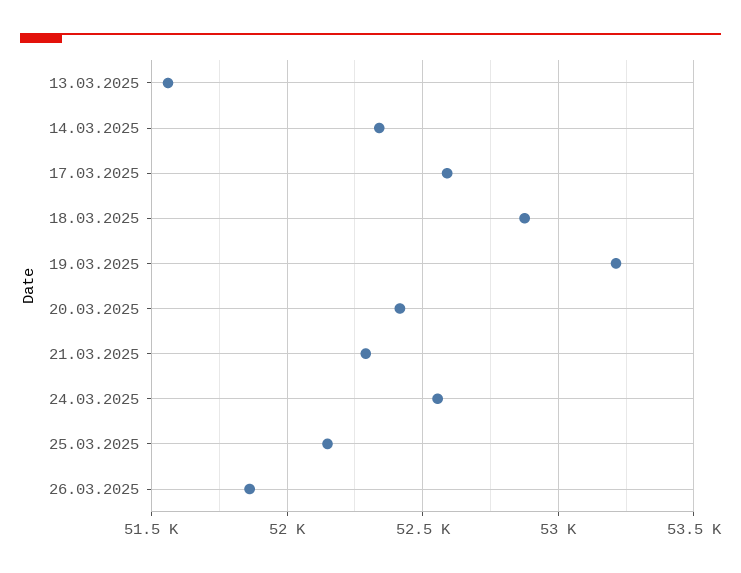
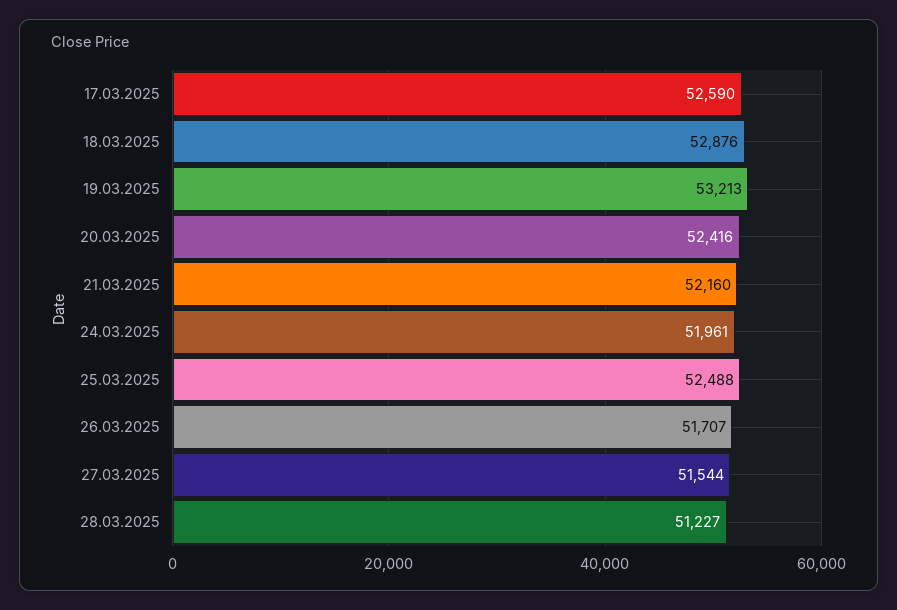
13.03.2025: 51550 -> none
14.03.2025: 52350 -> none
21.03.2025: 52300 -> 52160
24.03.2025: 52550 -> 51961
25.03.2025: 52150 -> 52488
26.03.2025: 51850 -> 51707
27.03.2025: none -> 51544
28.03.2025: none -> 51227

